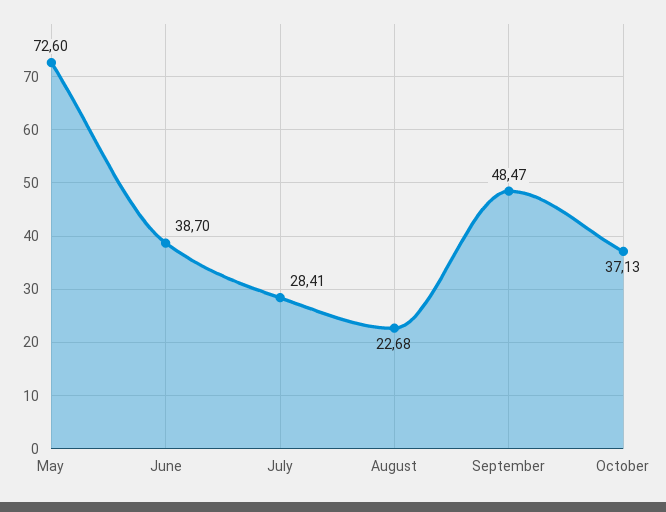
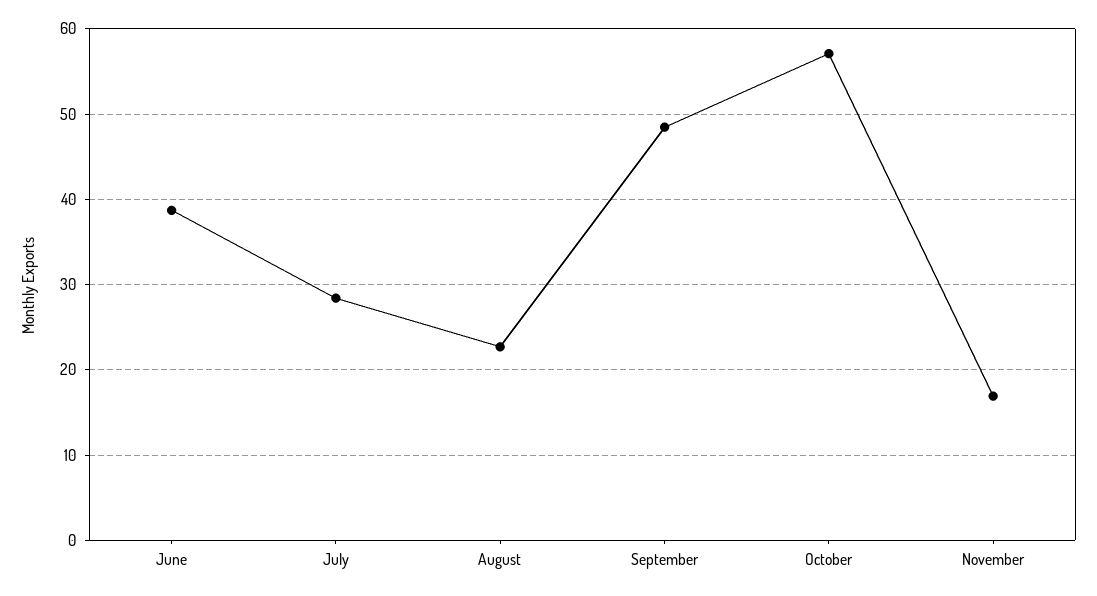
May: 72.6 -> none
October: 37.13 -> 57
November: none -> 17

